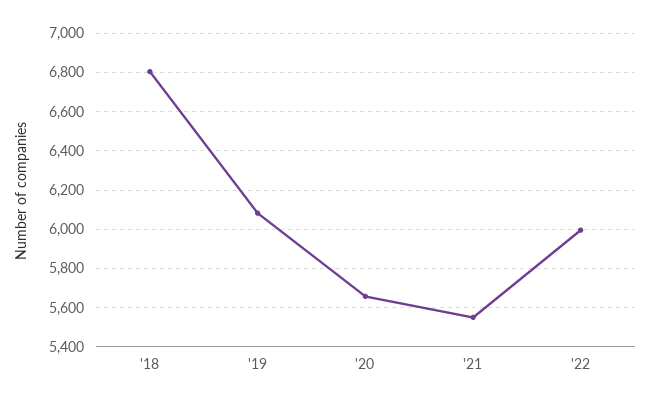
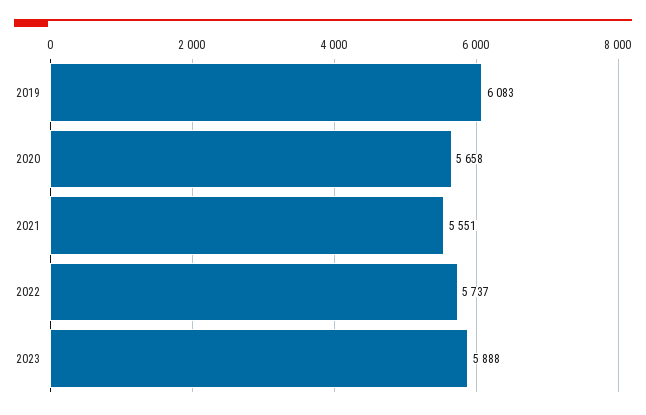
'18: 6800 -> none
'22: 6000 -> 5737
2023: none -> 5888

